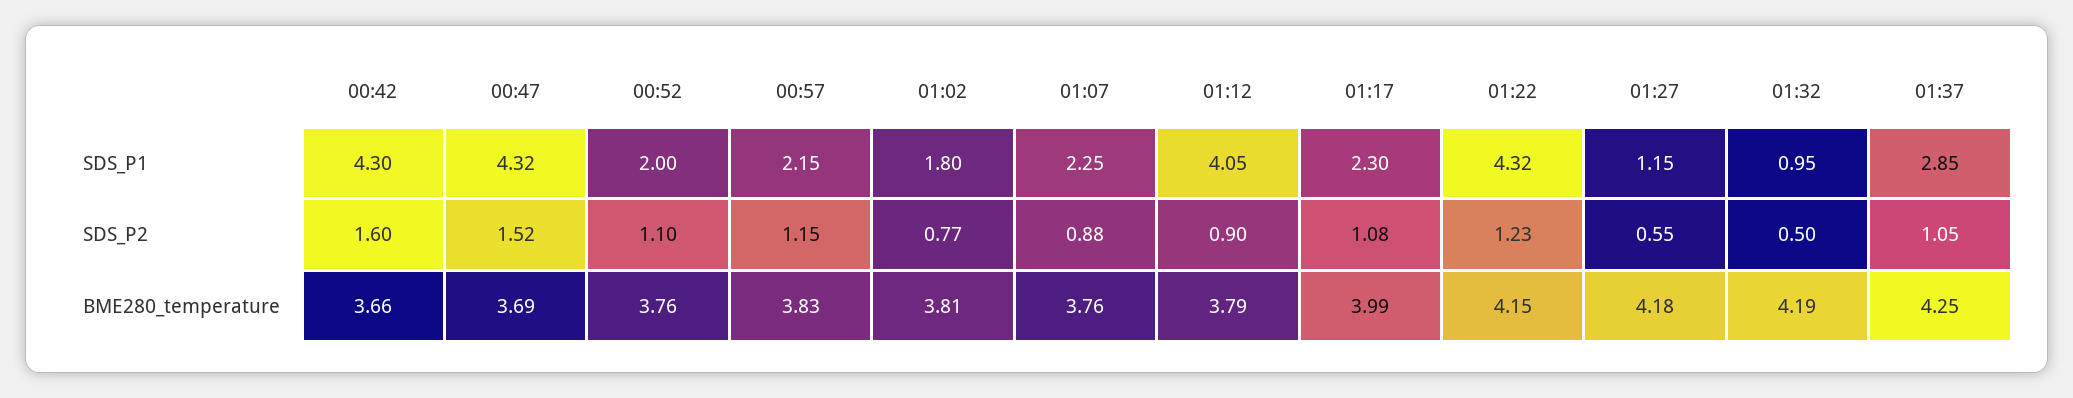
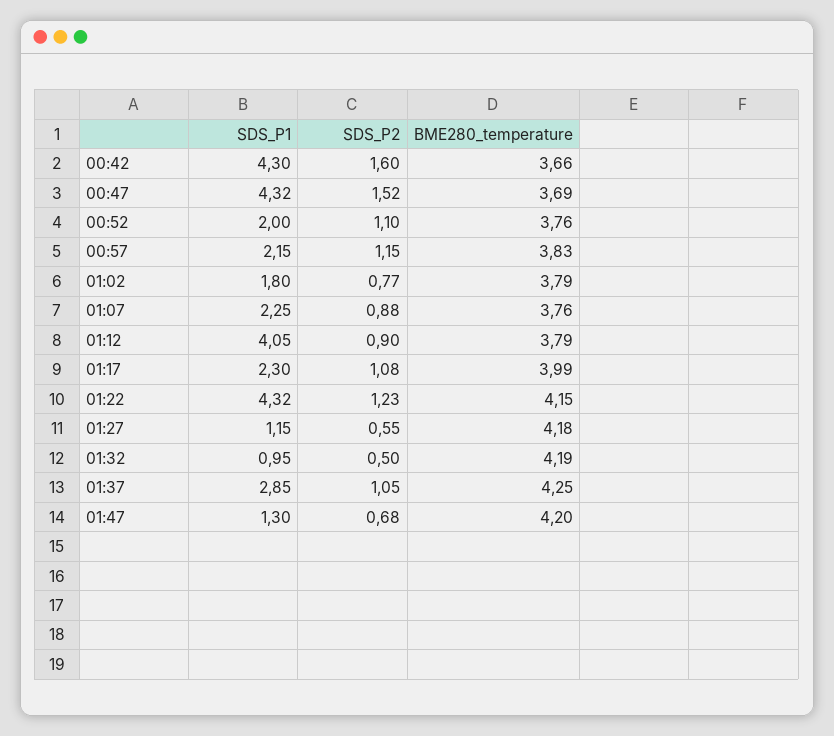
01:02, BME280_temperature: 3.81 -> 3.79
01:47, SDS_P1: none -> 1.3
01:47, SDS_P2: none -> 0.68
01:47, BME280_temperature: none -> 4.2

